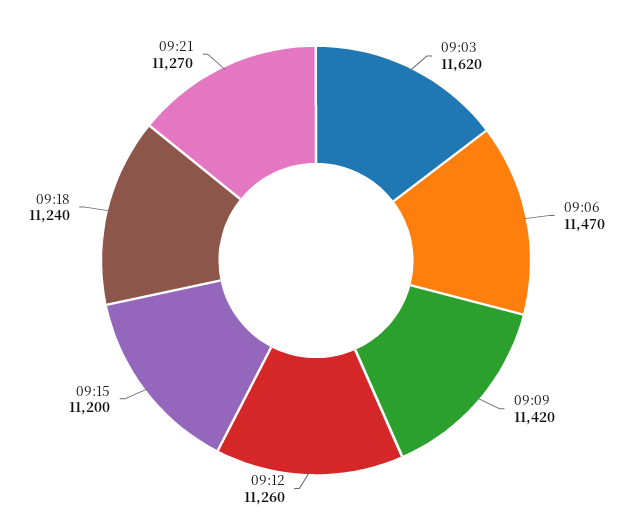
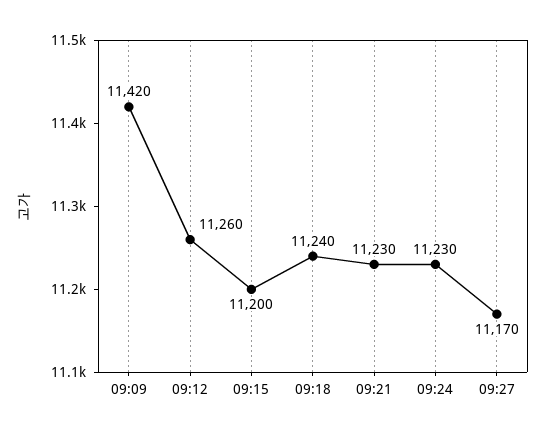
09:03: 11620 -> none
09:06: 11470 -> none
09:21: 11270 -> 11230
09:24: none -> 11230
09:27: none -> 11170

